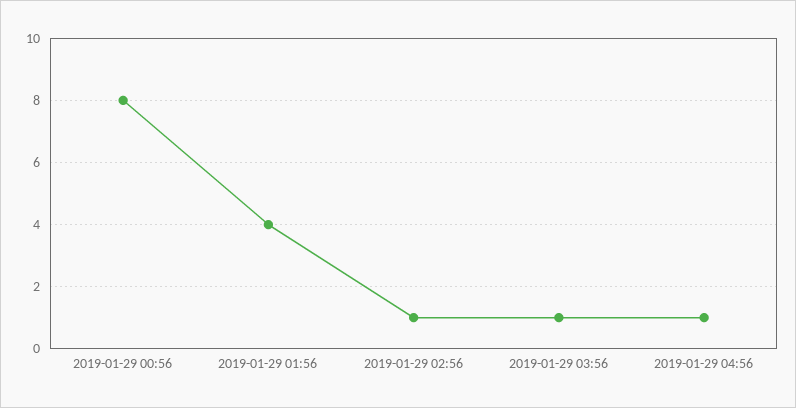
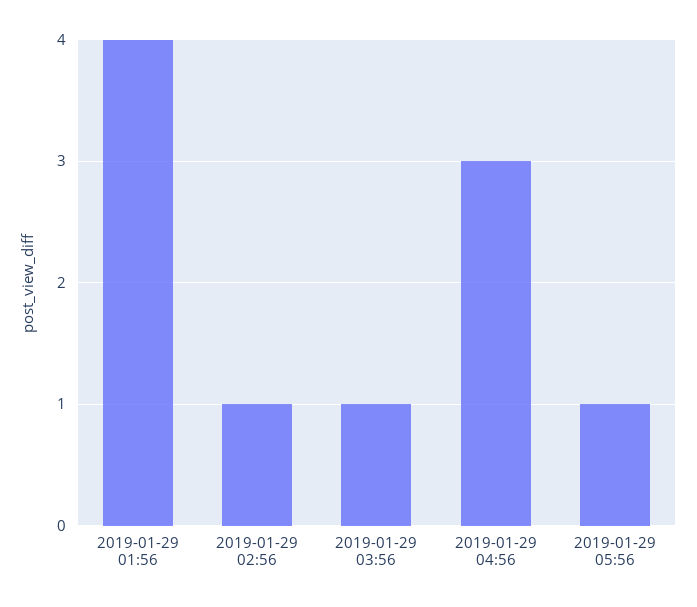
2019-01-29 00:56: 8 -> none
2019-01-29 04:56: 1 -> 3
2019-01-29 05:56: none -> 1

